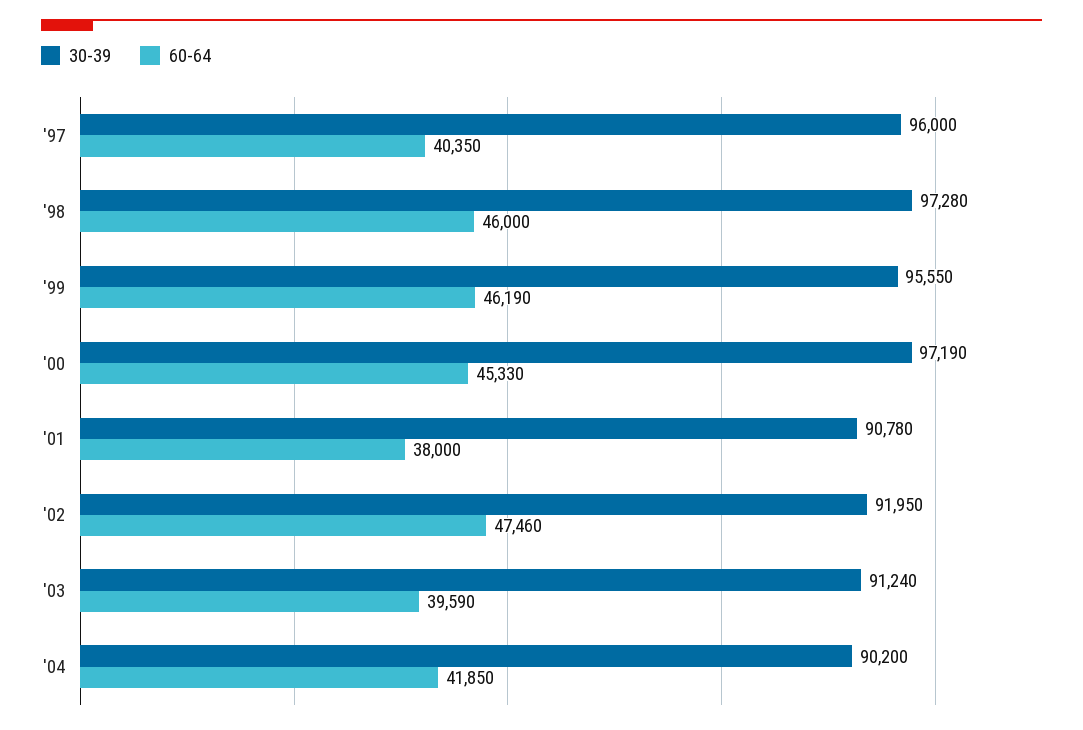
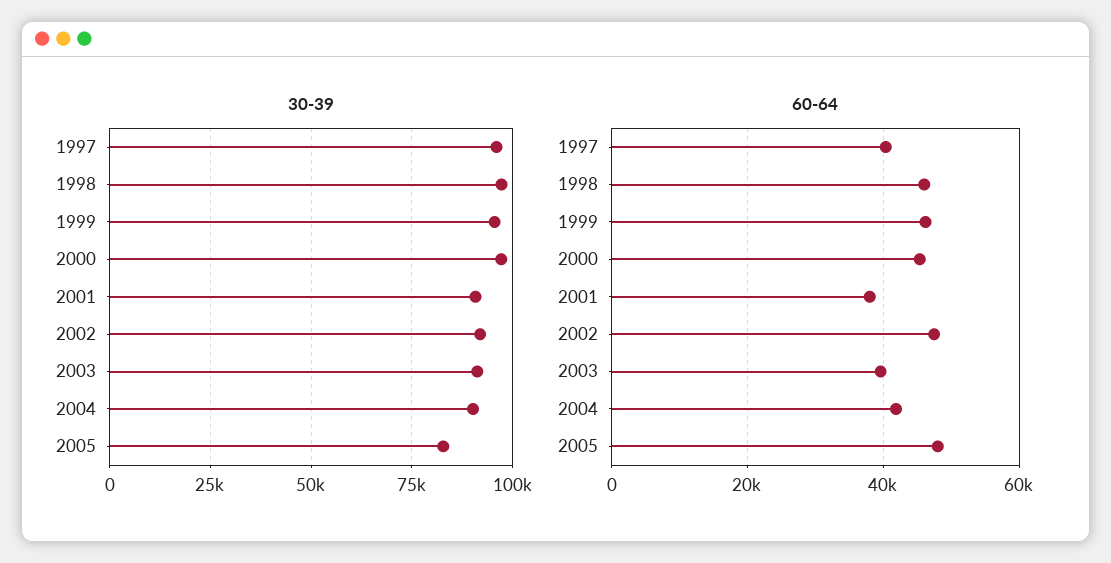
30-39, 2005: none -> 82500
60-64, 2005: none -> 48000

